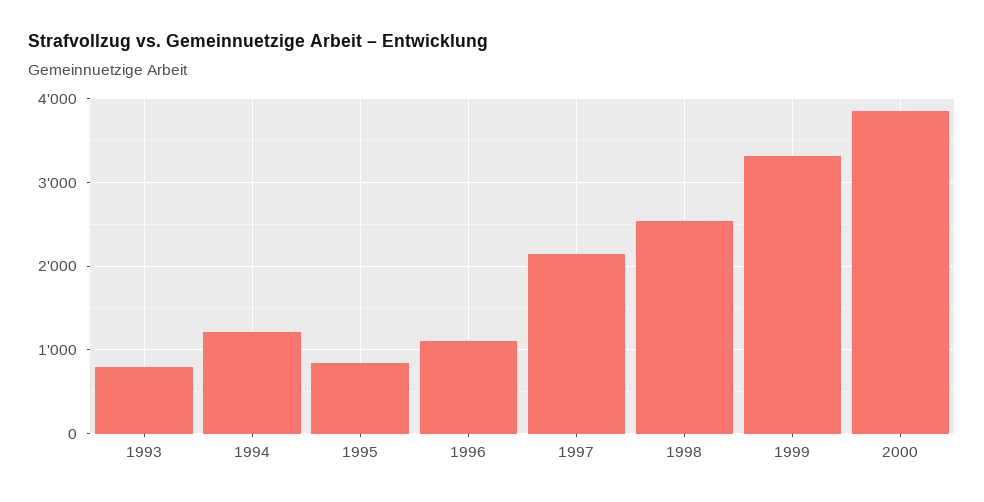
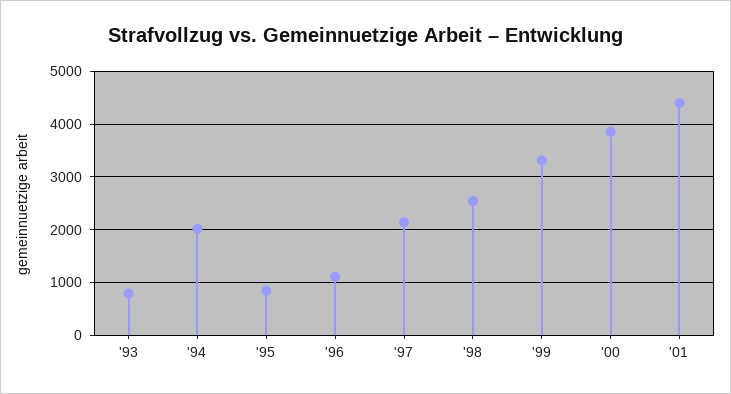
1994: 1200 -> 2000
'01: none -> 4400

